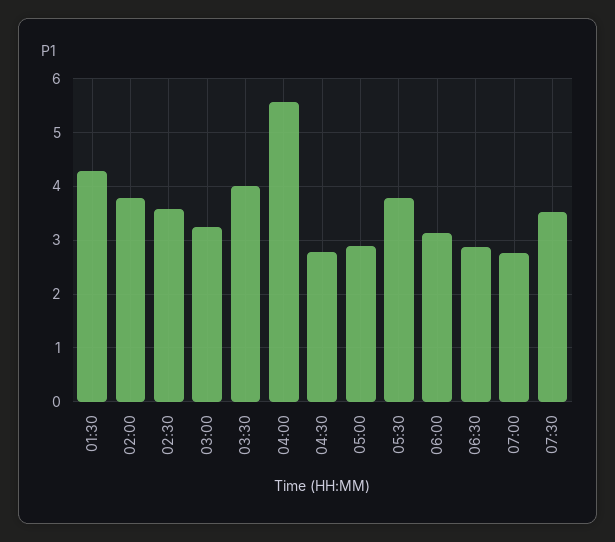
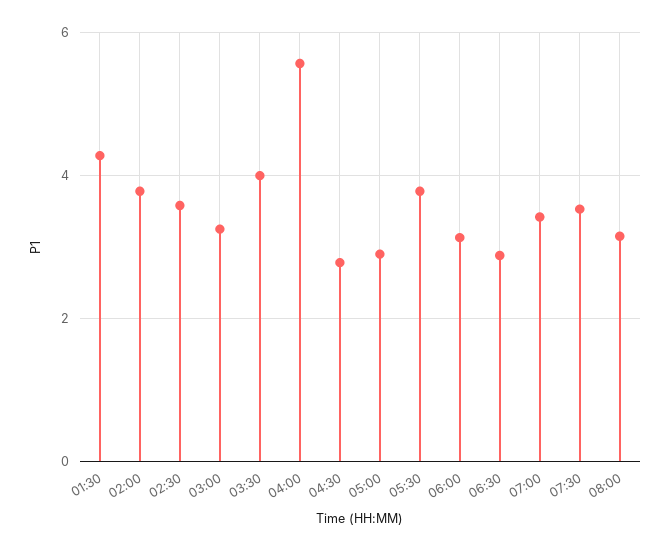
07:00: 2.8 -> 3.4
08:00: none -> 3.2

